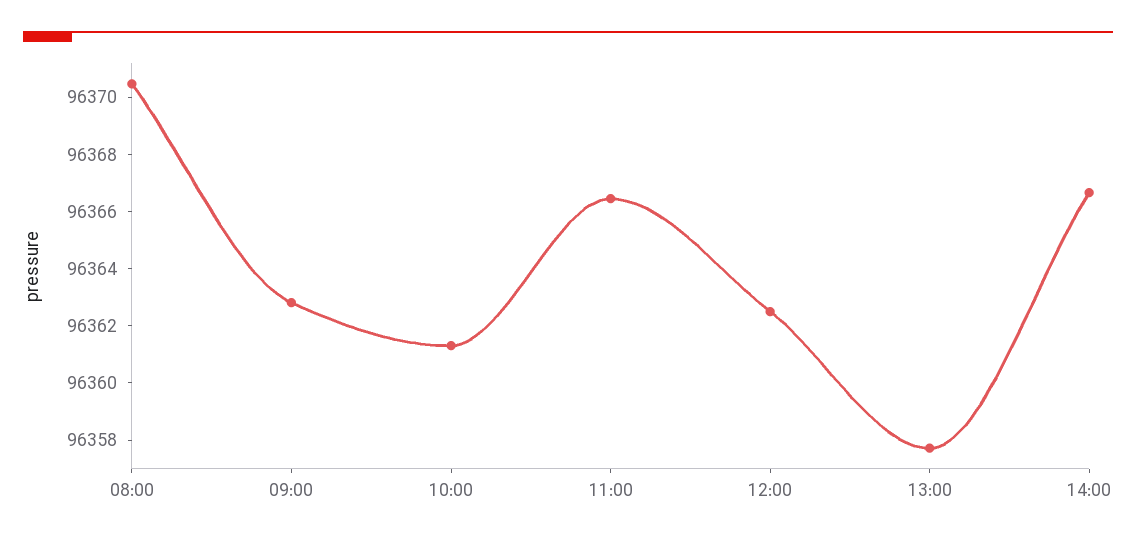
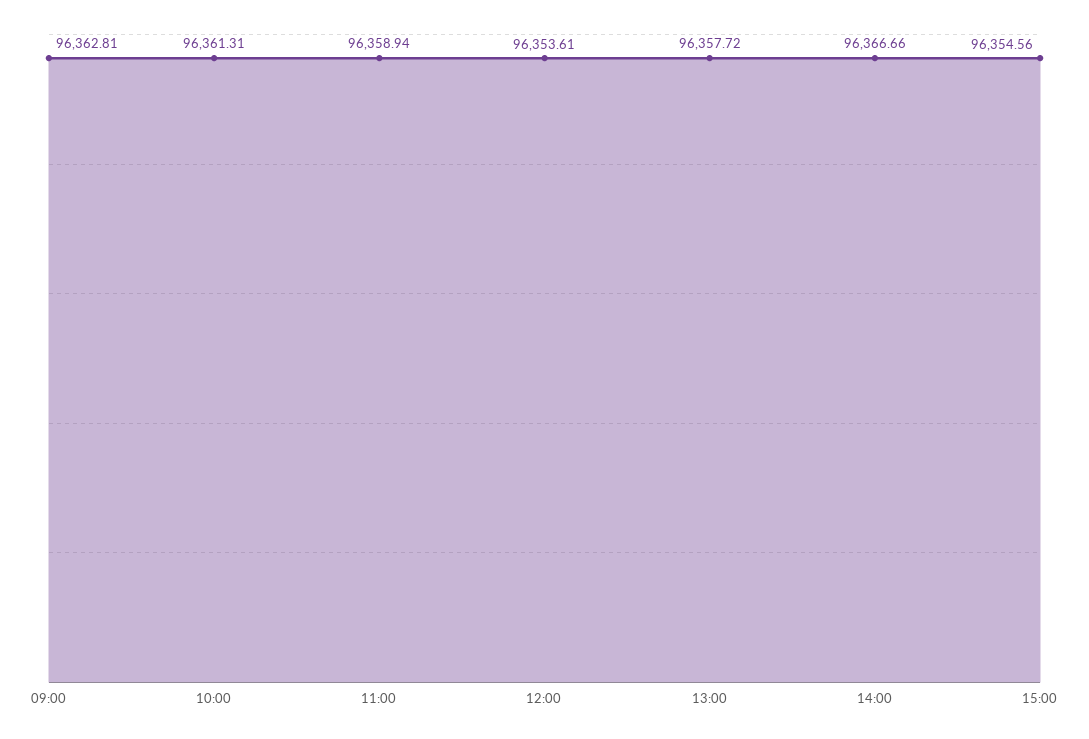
08:00: 96370.5 -> none
11:00: 96366.5 -> 96358.94
12:00: 96362.5 -> 96353.61
15:00: none -> 96354.56

